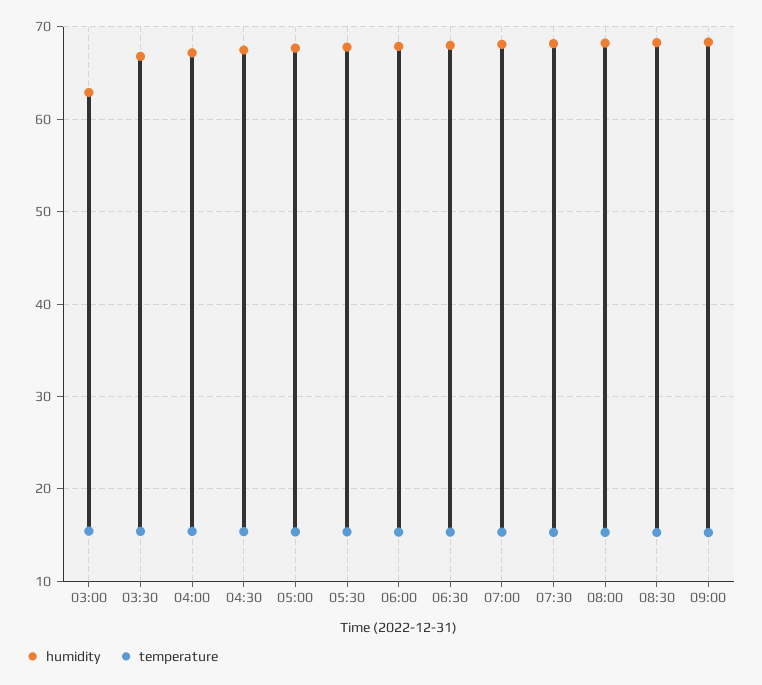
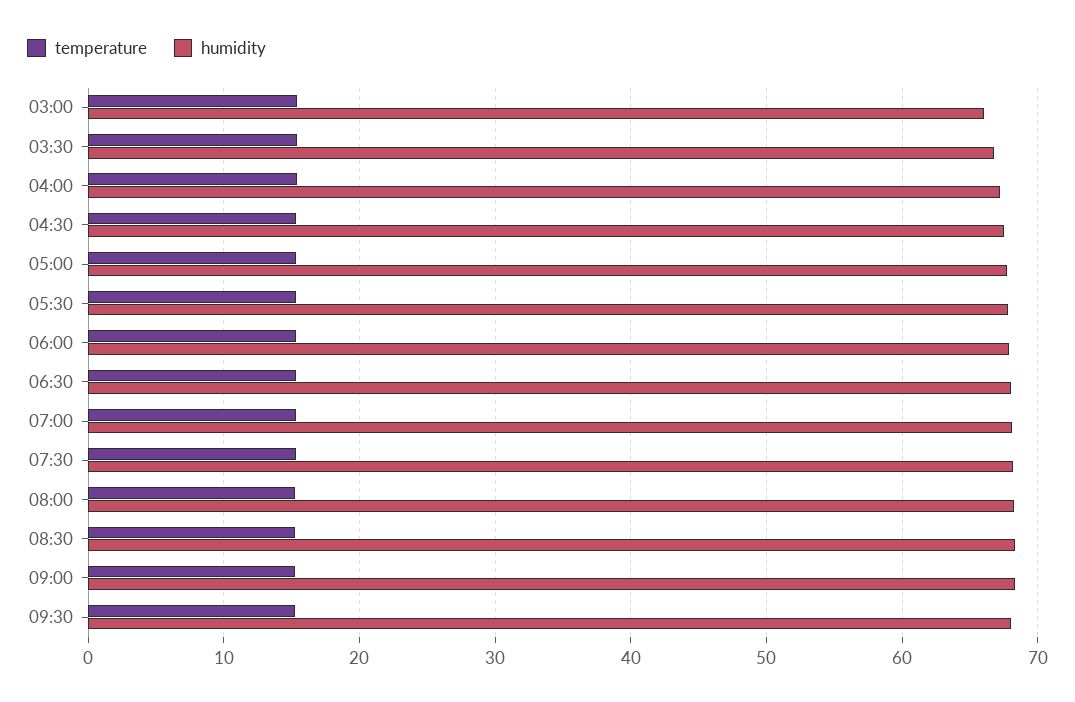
humidity, 03:00: 63 -> 66
temperature, 09:30: none -> 15
humidity, 09:30: none -> 68

